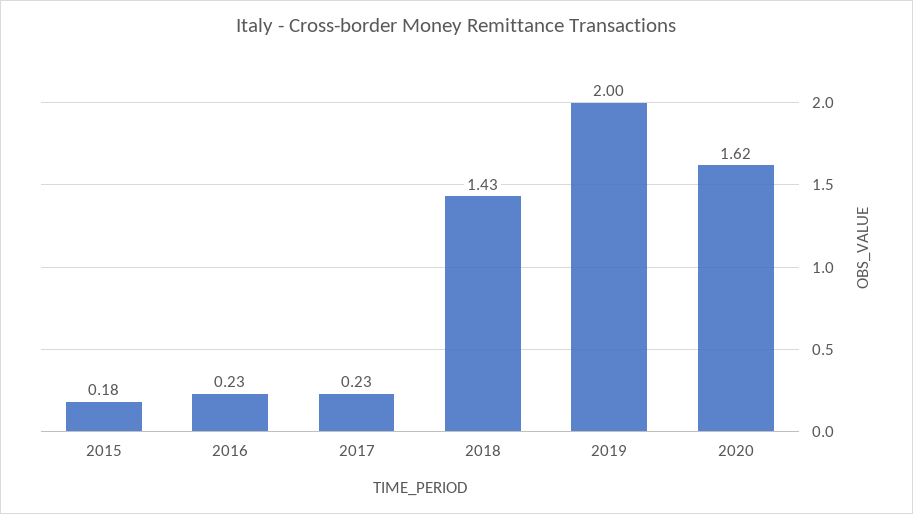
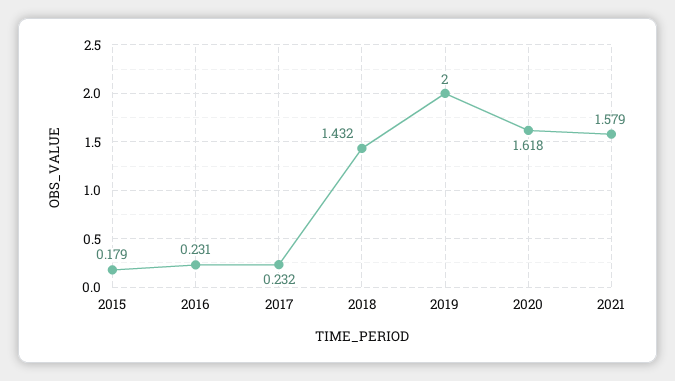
2021: none -> 1.579

